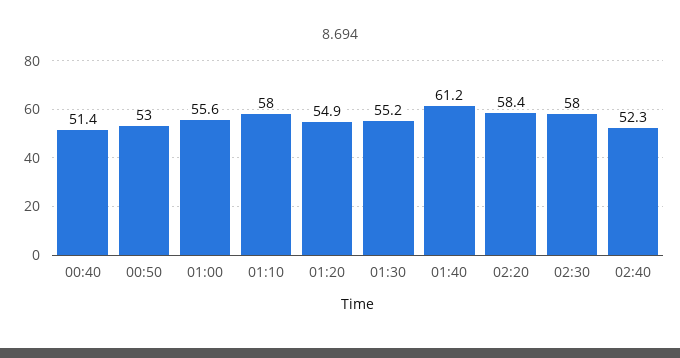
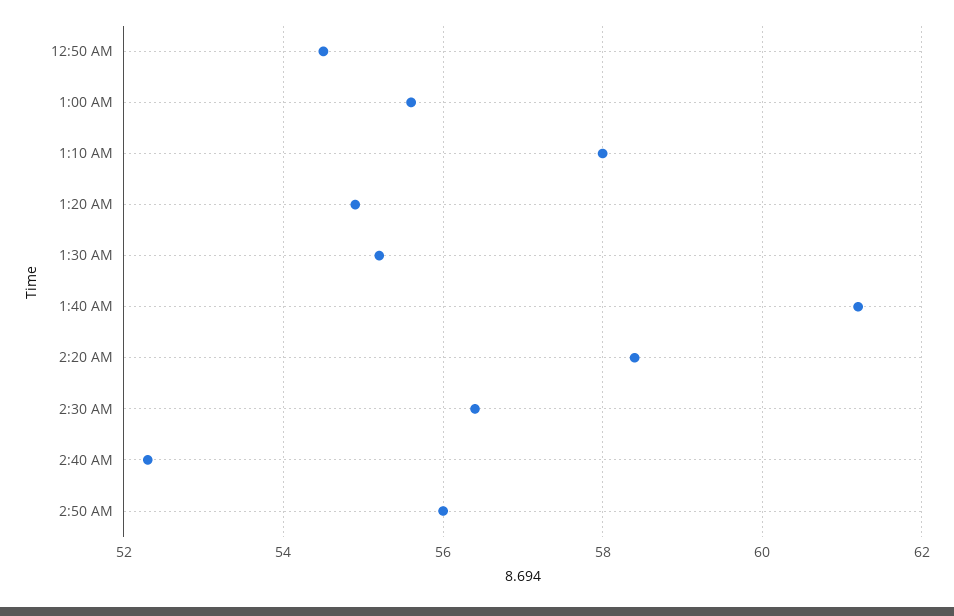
00:40: 51.4 -> none
00:50: 53 -> 54.5
02:30: 58 -> 56.5
2:50 AM: none -> 56

